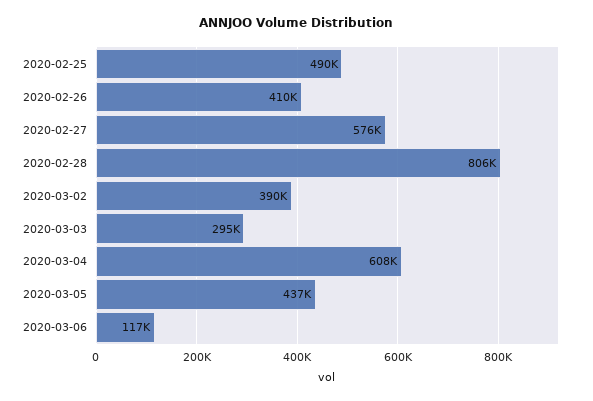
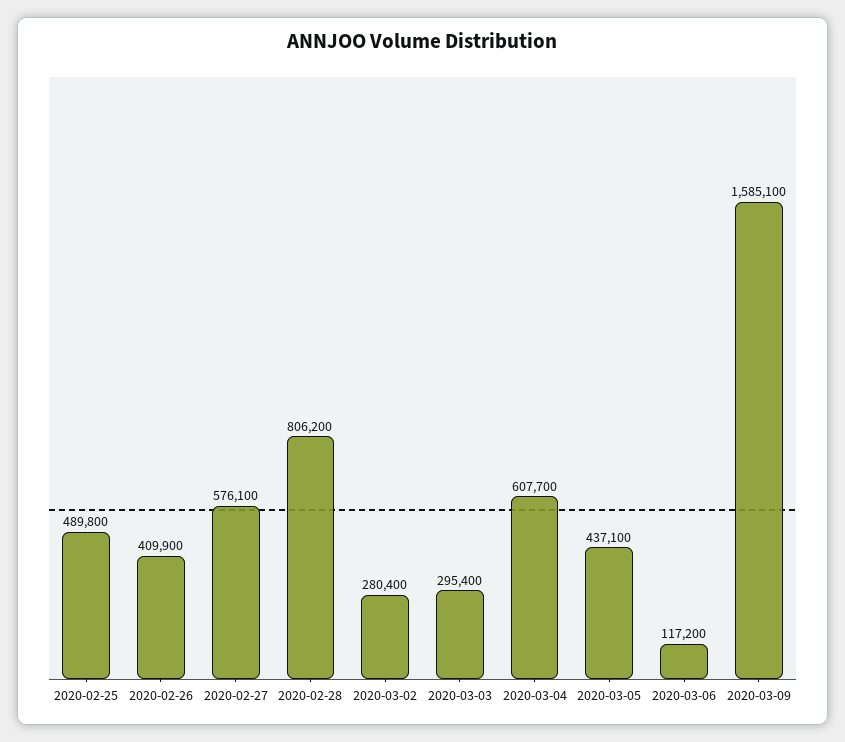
2020-03-02: 390000 -> 280400
2020-03-09: none -> 1585100

